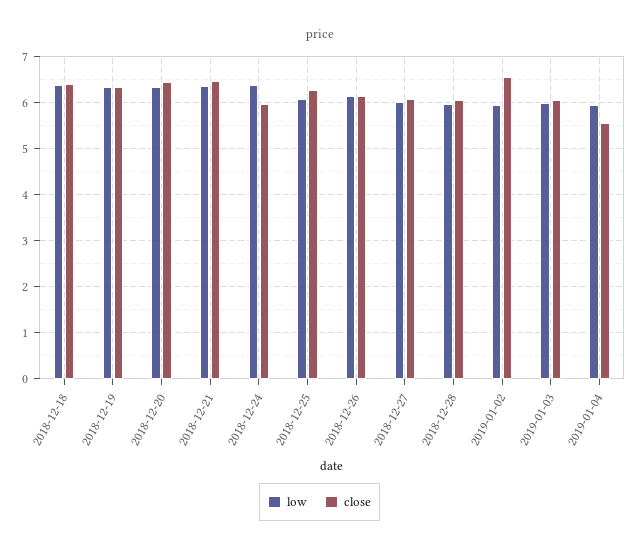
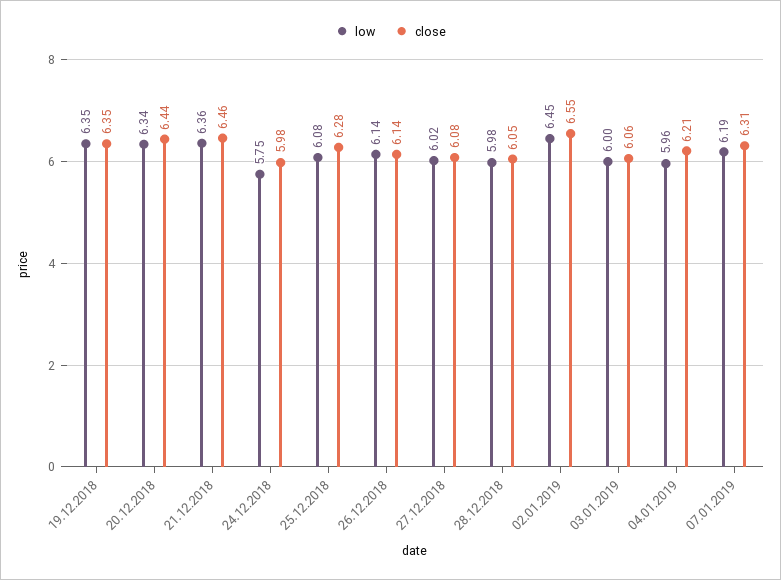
low, 2018-12-18: 6.4 -> none
close, 2018-12-18: 6.4 -> none
low, 2018-12-24: 6.4 -> 5.75
low, 2019-01-02: 6 -> 6.45
close, 2019-01-04: 5.6 -> 6.21
low, 07.01.2019: none -> 6.19
close, 07.01.2019: none -> 6.31

